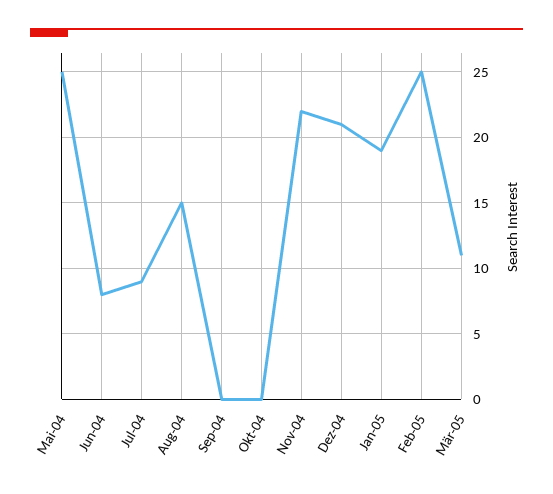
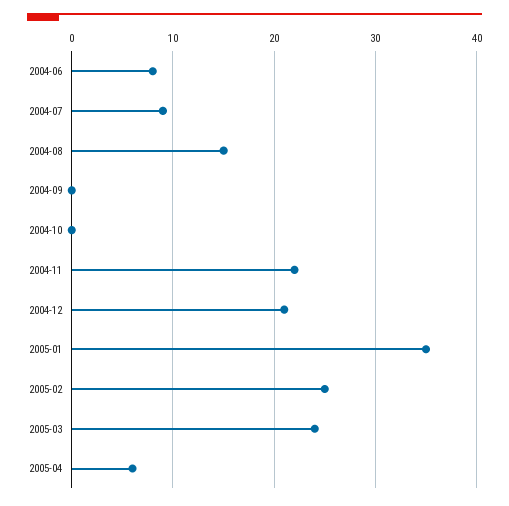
Mai-04: 25 -> none
Jan-05: 19 -> 35
Mär-05: 11 -> 24
2005-04: none -> 6

